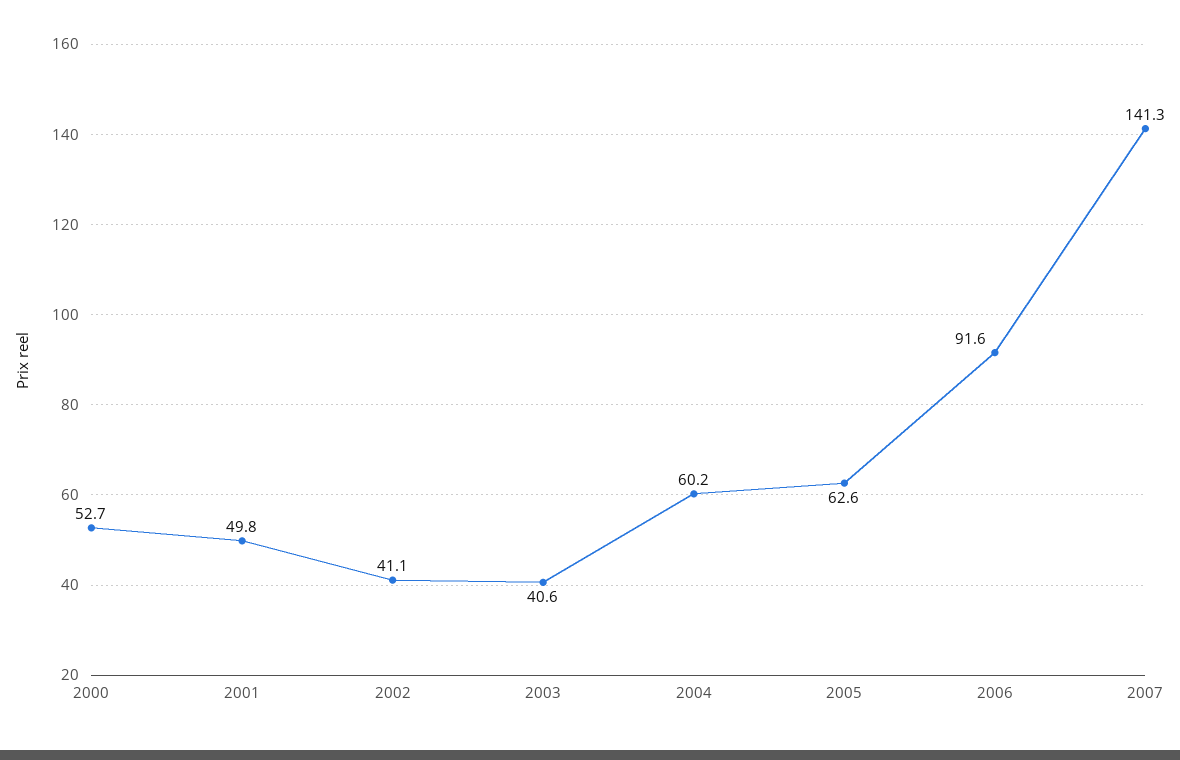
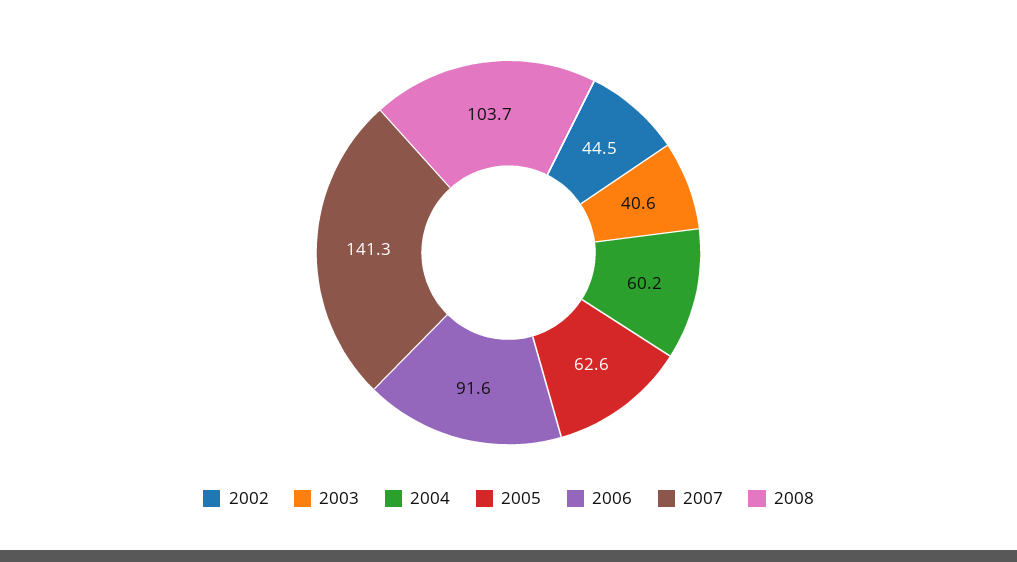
2000: 52.7 -> none
2001: 49.8 -> none
2002: 41.1 -> 44.5
2008: none -> 103.7

